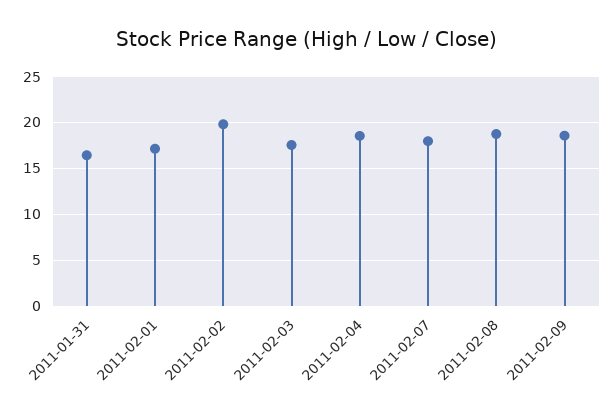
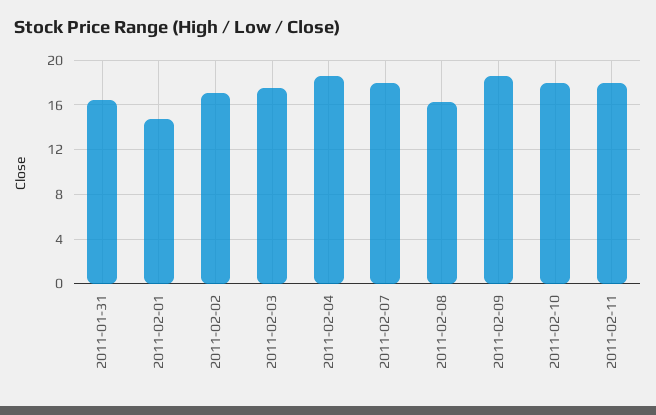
2011-02-01: 17 -> 15
2011-02-02: 20 -> 17
2011-02-08: 19 -> 16
2011-02-10: none -> 18
2011-02-11: none -> 18

